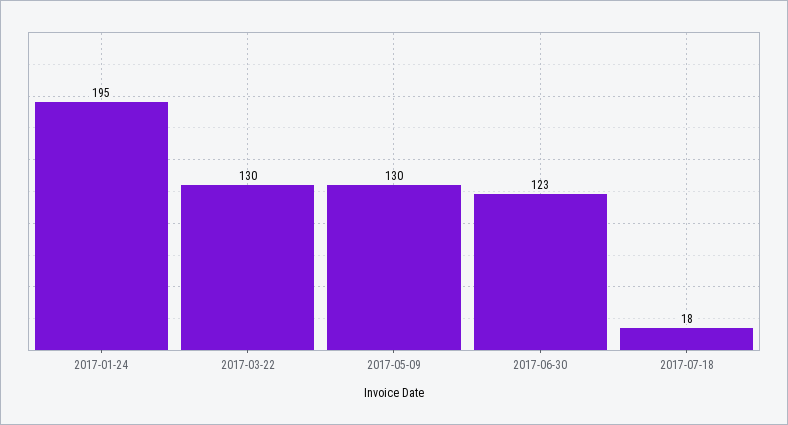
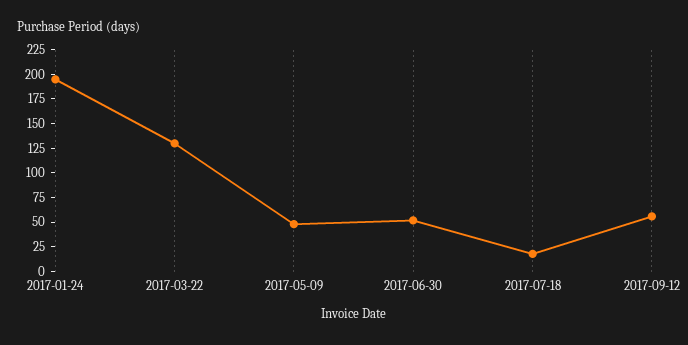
2017-05-09: 130 -> 50
2017-06-30: 123 -> 50
2017-09-12: none -> 50

